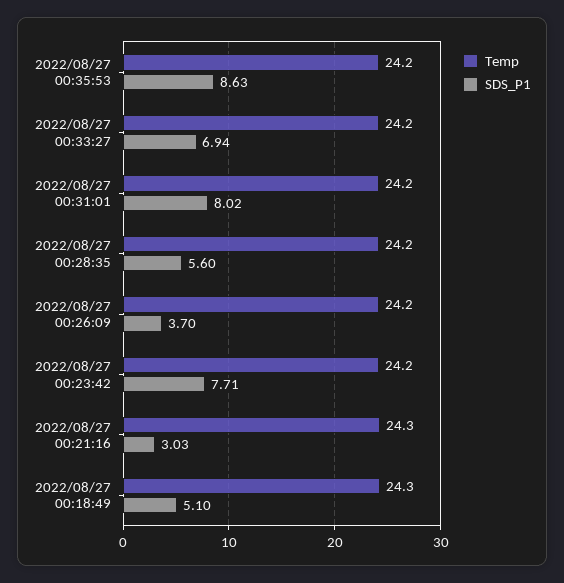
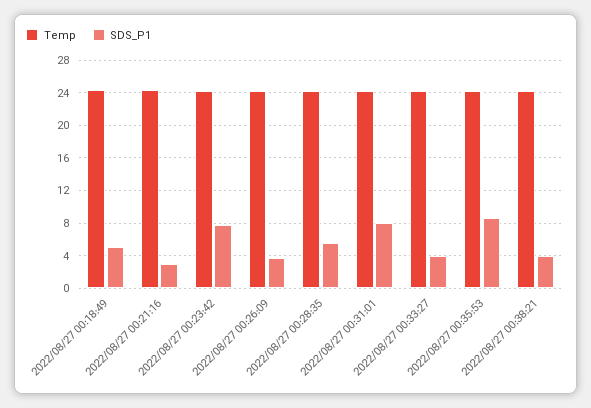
SDS_P1, 2022/08/27 00:33:27: 6.94 -> 4
Temp, 2022/08/27 00:38:21: none -> 24
SDS_P1, 2022/08/27 00:38:21: none -> 4

